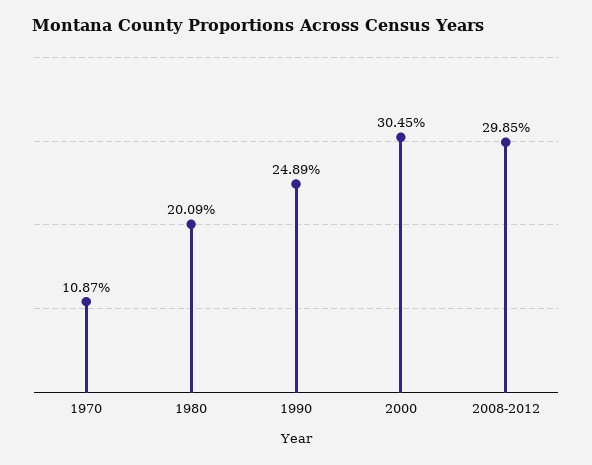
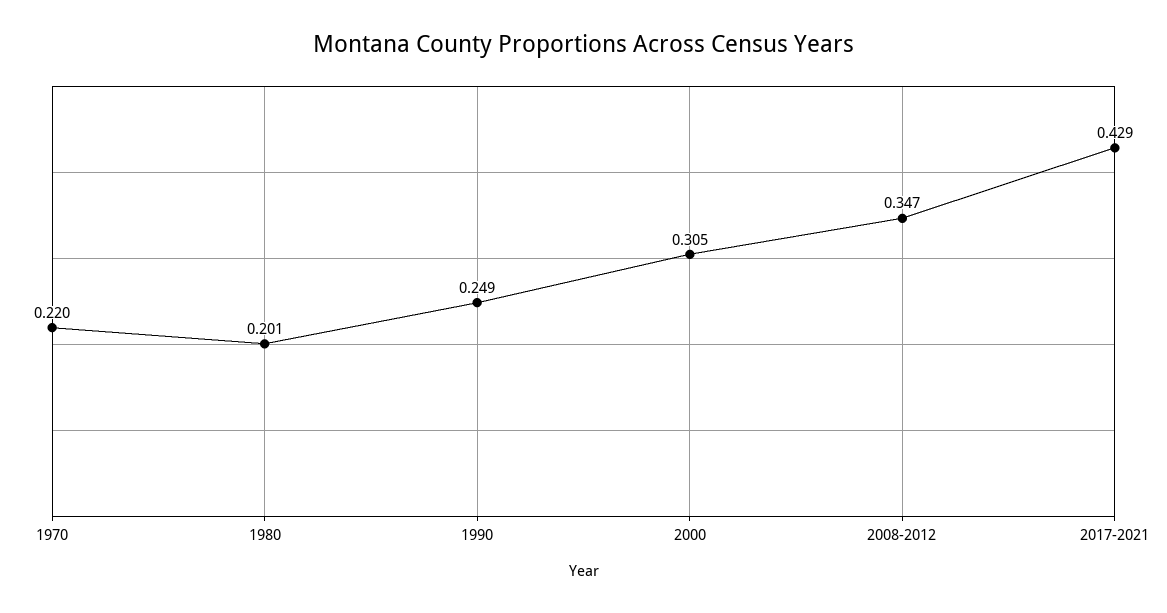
1970: 0.1087 -> 0.22
2008-2012: 0.2985 -> 0.347
2017-2021: none -> 0.429

